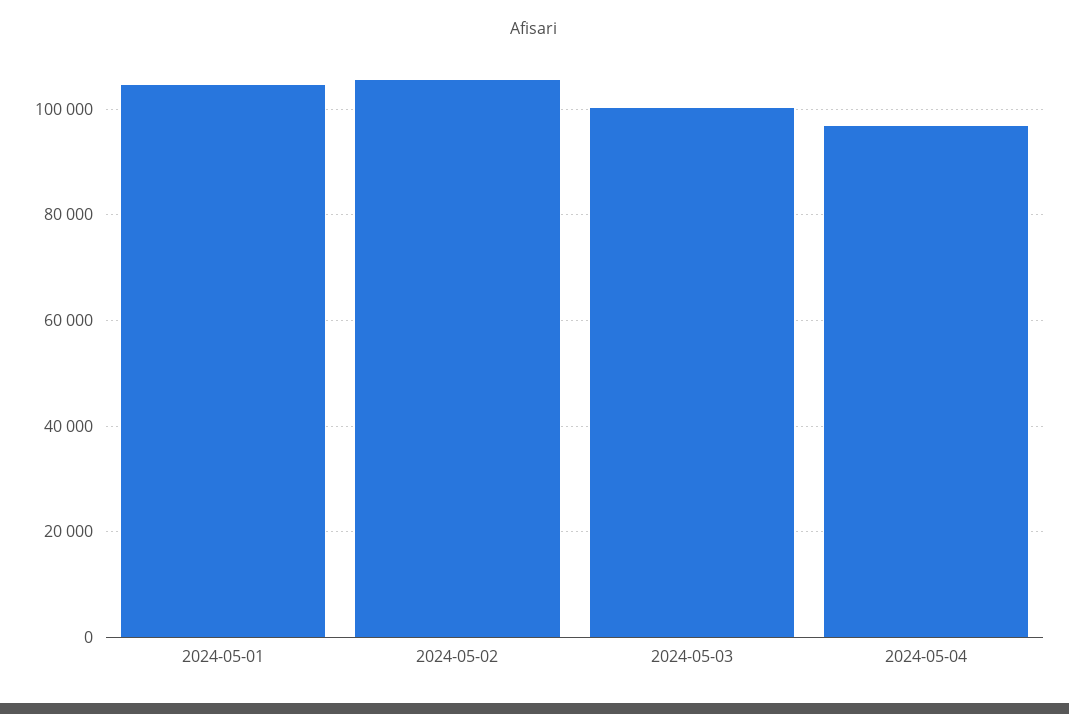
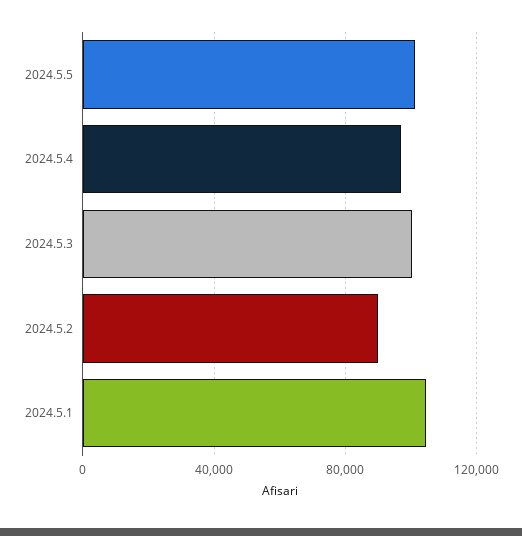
2024-05-02: 106000 -> 90000
2024.5.5: none -> 100000

